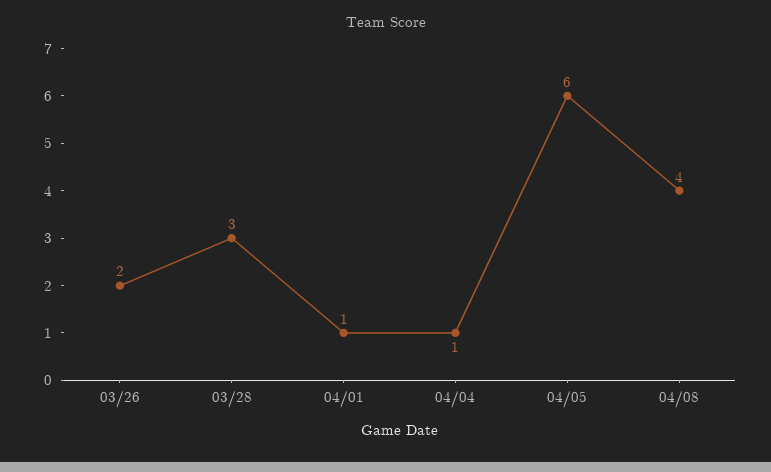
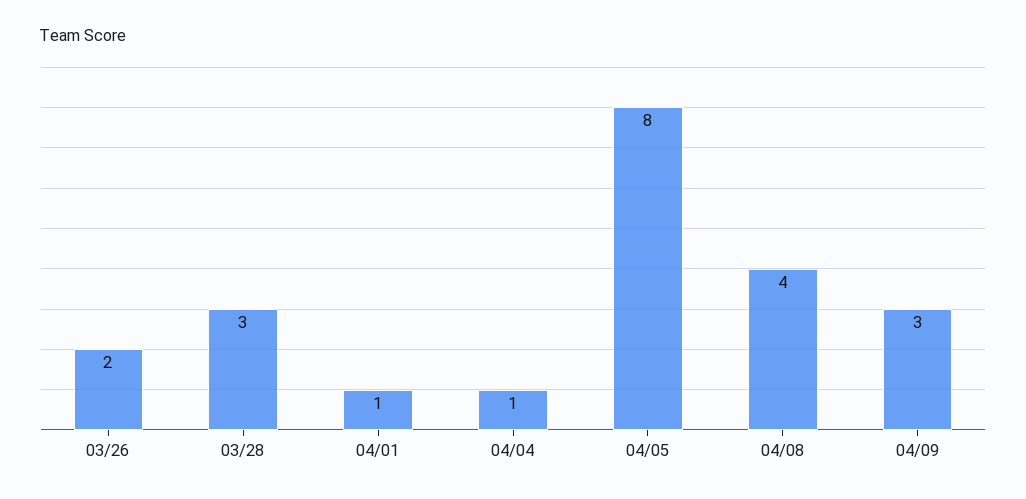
04/05: 6 -> 8
04/09: none -> 3

